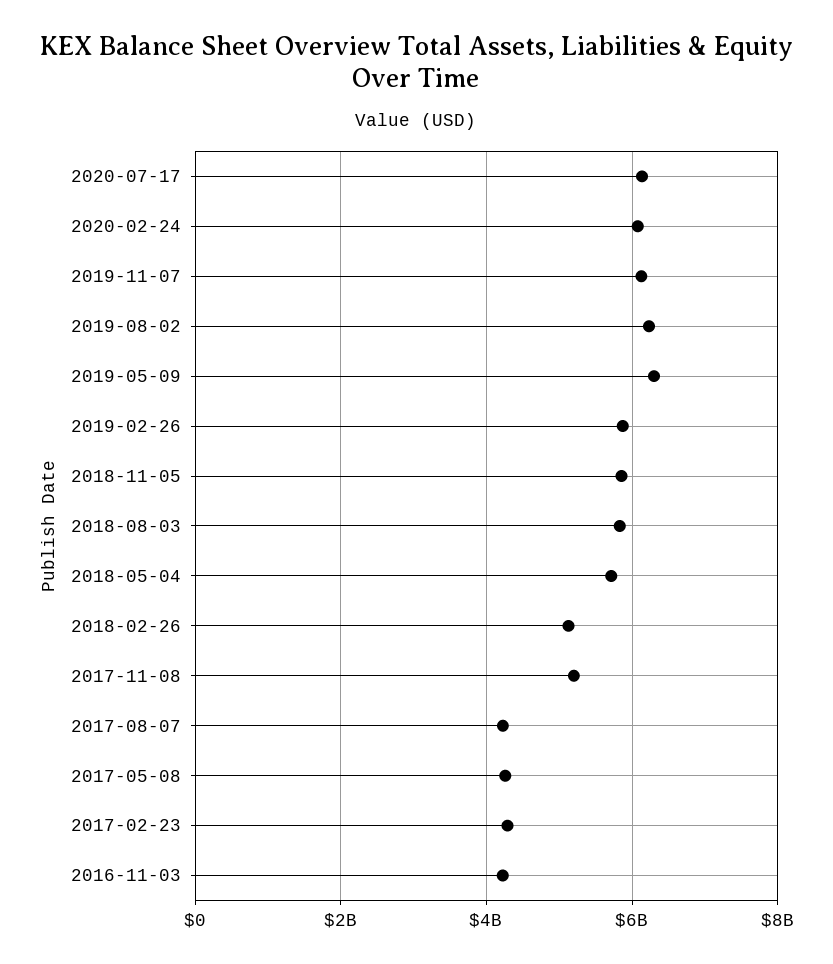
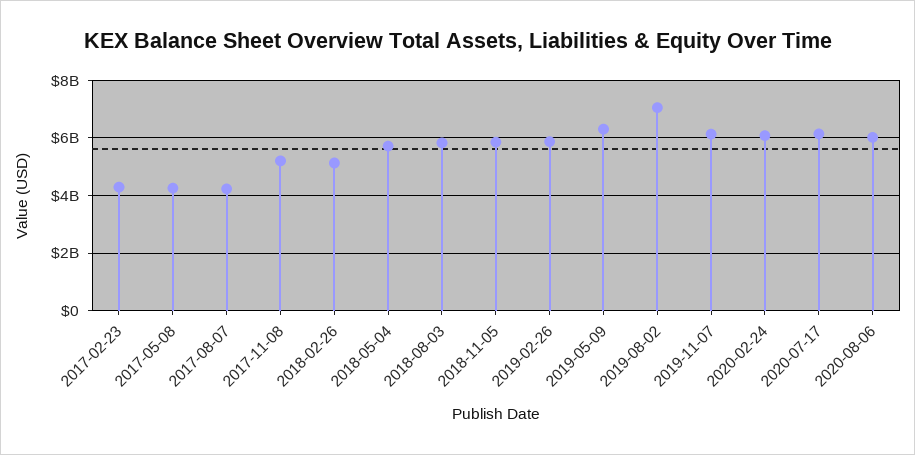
2019-08-02: 6200000000 -> 7000000000
2016-11-03: 4200000000 -> none
2020-08-06: none -> 6000000000

